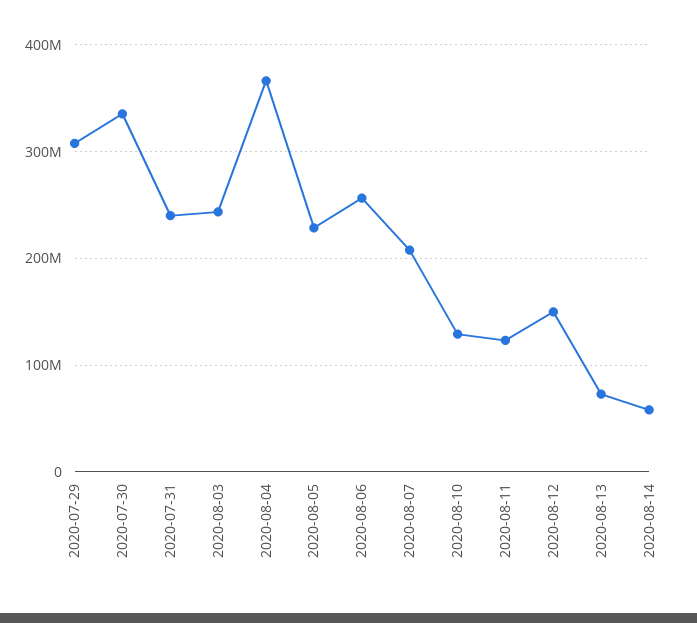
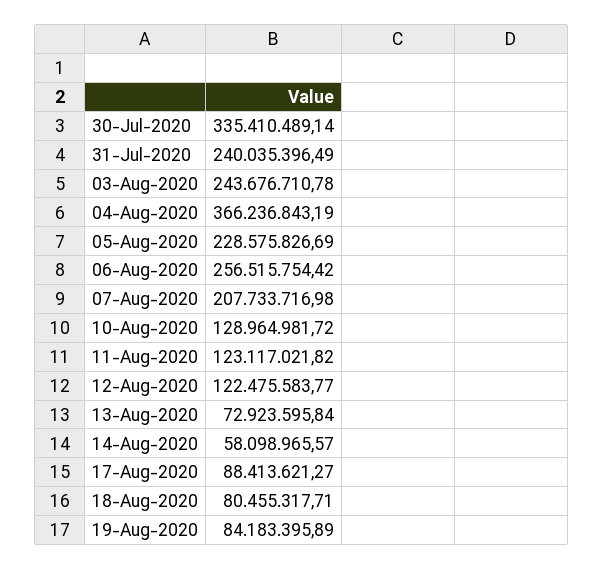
2020-07-29: 310000000 -> none
2020-08-12: 150000000 -> 122475583.77
17-Aug-2020: none -> 88413621.27
18-Aug-2020: none -> 80455317.71
19-Aug-2020: none -> 84183395.89

